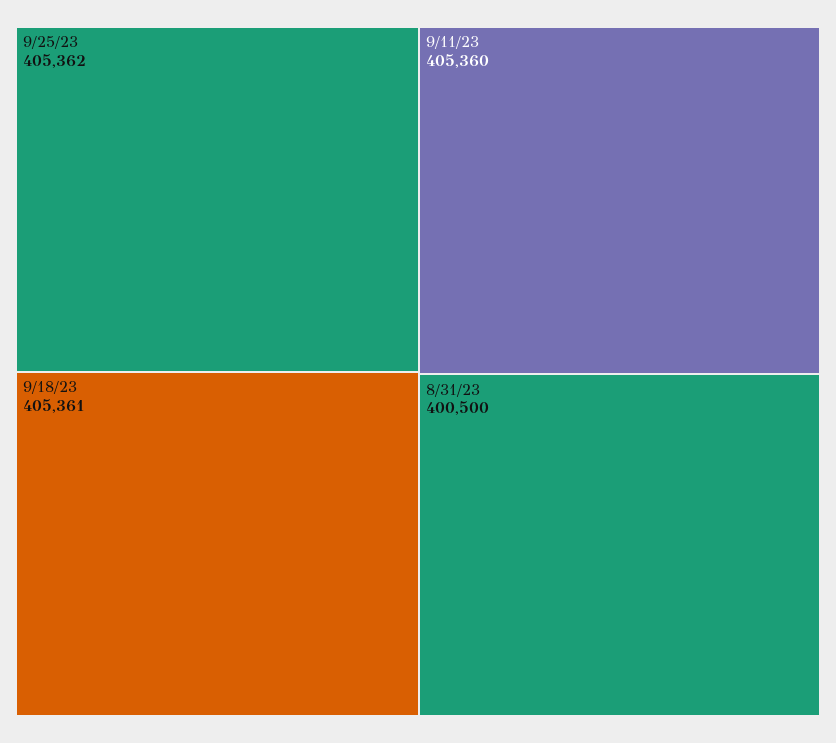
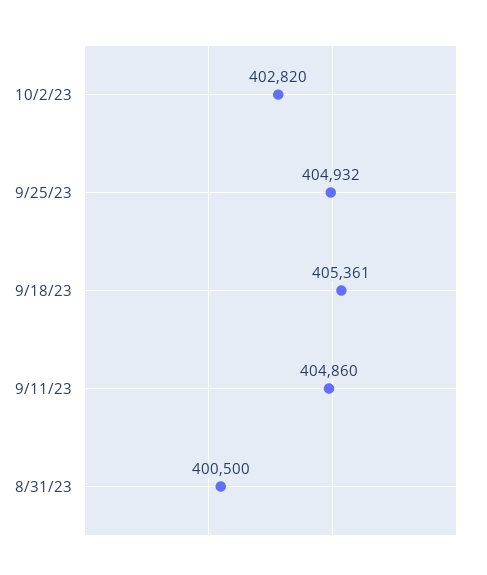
9/25/23: 405362 -> 404932
9/11/23: 405360 -> 404860
10/2/23: none -> 402820

